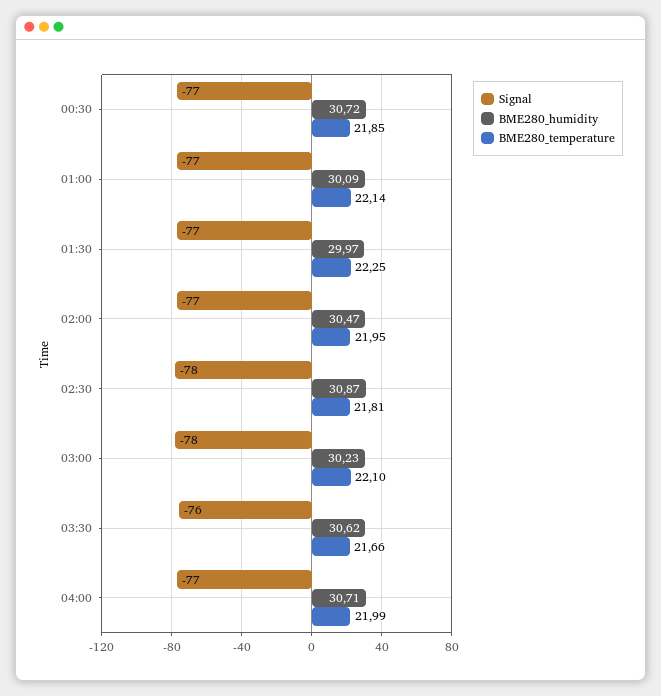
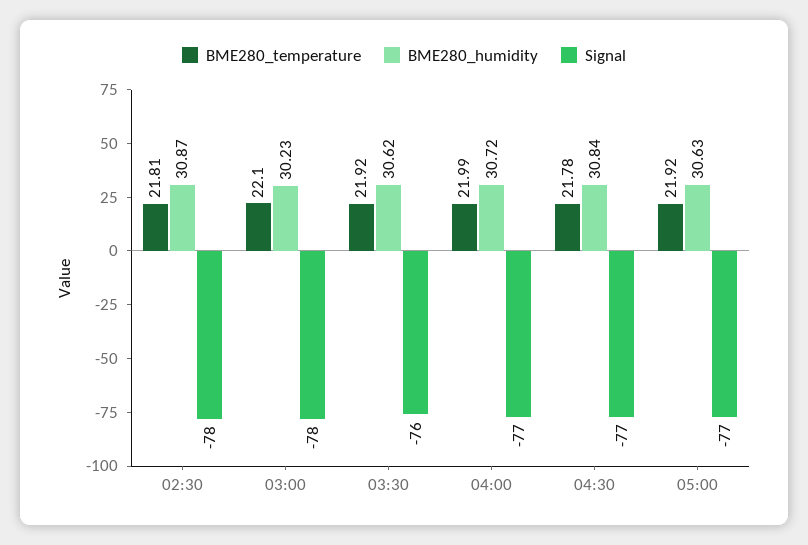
Signal, 00:30: -77 -> none
BME280_humidity, 00:30: 30.72 -> none
BME280_temperature, 00:30: 21.85 -> none
Signal, 01:00: -77 -> none
BME280_humidity, 01:00: 30.09 -> none
BME280_temperature, 01:00: 22.14 -> none
Signal, 01:30: -77 -> none
BME280_humidity, 01:30: 29.97 -> none
BME280_temperature, 01:30: 22.25 -> none
Signal, 02:00: -77 -> none
BME280_humidity, 02:00: 30.47 -> none
BME280_temperature, 02:00: 21.95 -> none
BME280_temperature, 03:30: 21.66 -> 21.92
BME280_humidity, 04:00: 30.71 -> 30.72
BME280_temperature, 04:30: none -> 21.78
BME280_humidity, 04:30: none -> 30.84
Signal, 04:30: none -> -77
BME280_temperature, 05:00: none -> 21.92
BME280_humidity, 05:00: none -> 30.63
Signal, 05:00: none -> -77

